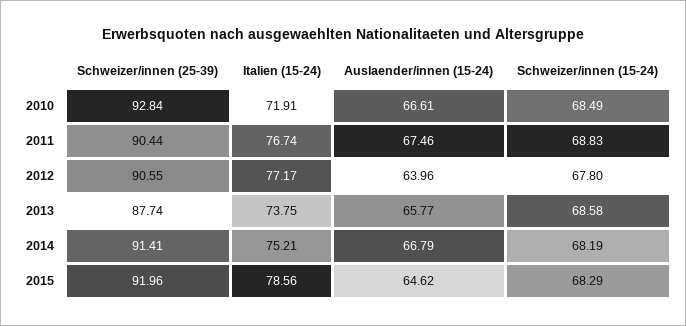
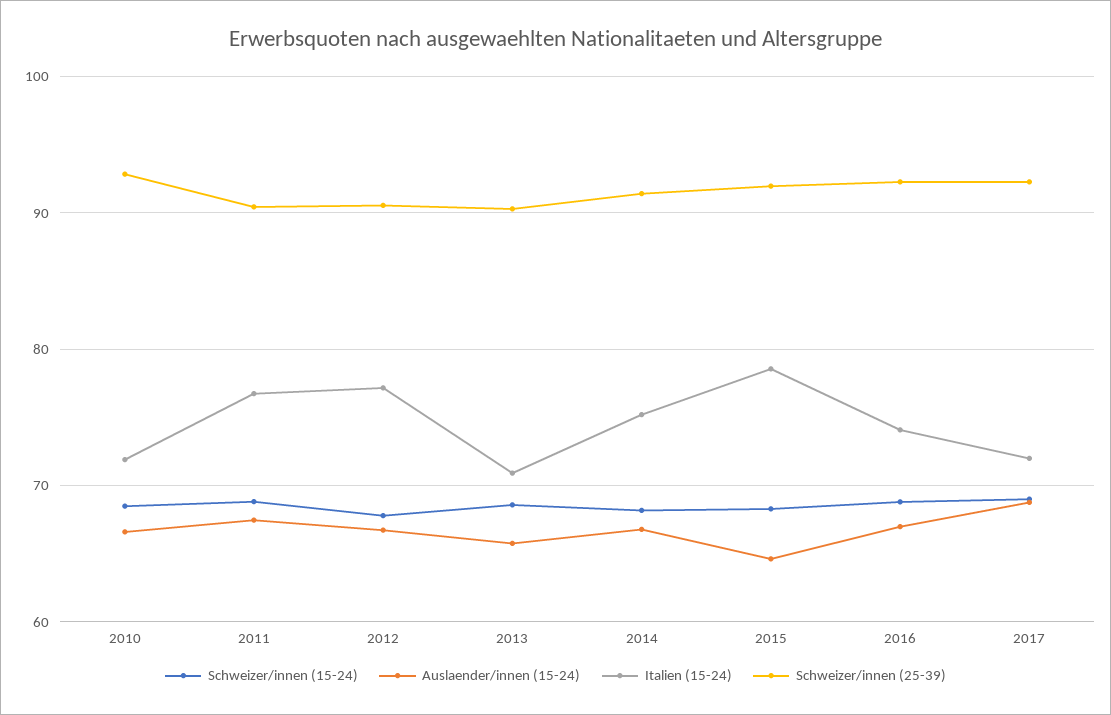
Auslaender/innen (15-24), 2012: 63.96 -> 67
Schweizer/innen (25-39), 2013: 87.74 -> 90
Italien (15-24), 2013: 73.75 -> 71
Schweizer/innen (15-24), 2016: none -> 69
Auslaender/innen (15-24), 2016: none -> 67
Italien (15-24), 2016: none -> 74
Schweizer/innen (25-39), 2016: none -> 92
Schweizer/innen (15-24), 2017: none -> 69
Auslaender/innen (15-24), 2017: none -> 69
Italien (15-24), 2017: none -> 72
Schweizer/innen (25-39), 2017: none -> 92

